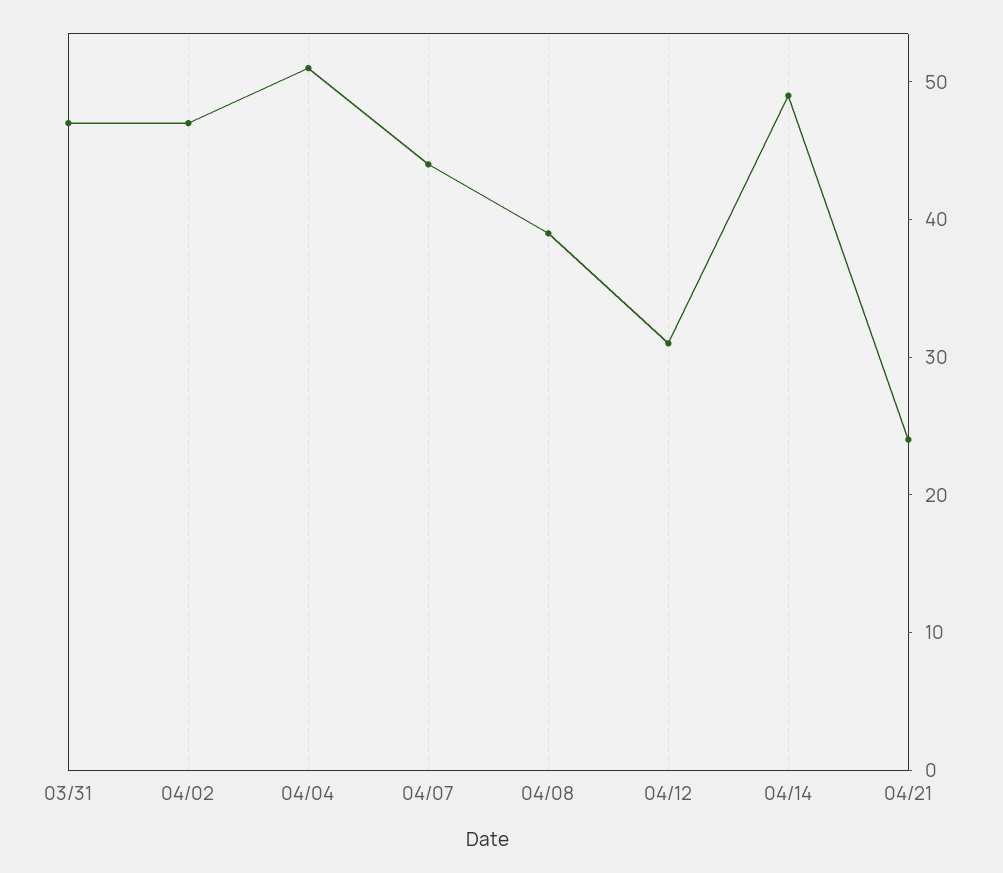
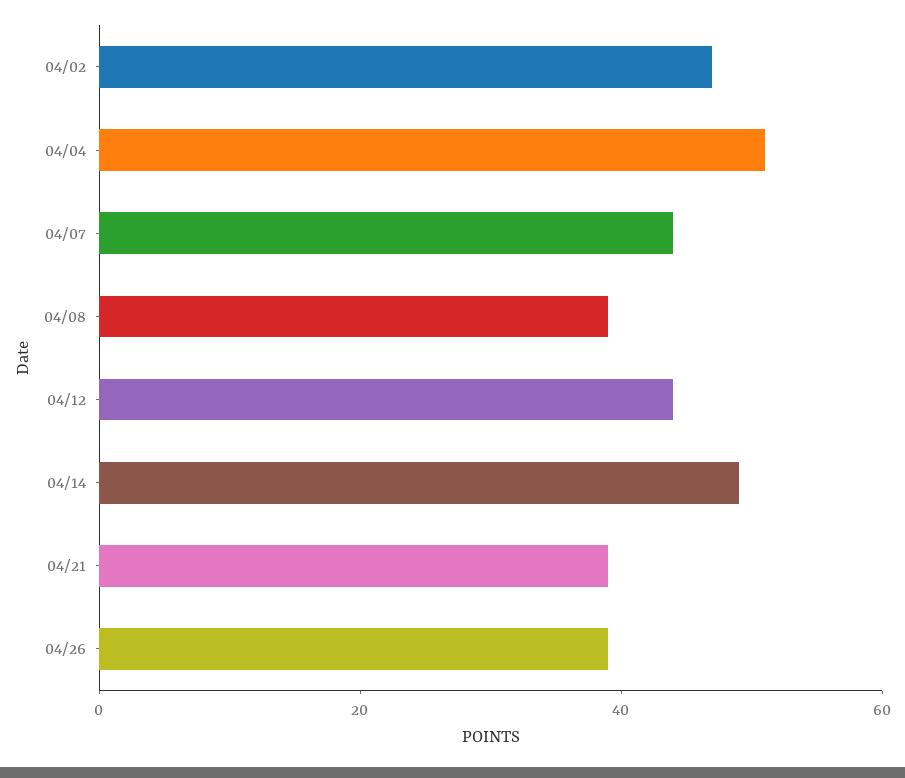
03/31: 47 -> none
04/12: 31 -> 45
04/21: 24 -> 40
04/26: none -> 40

